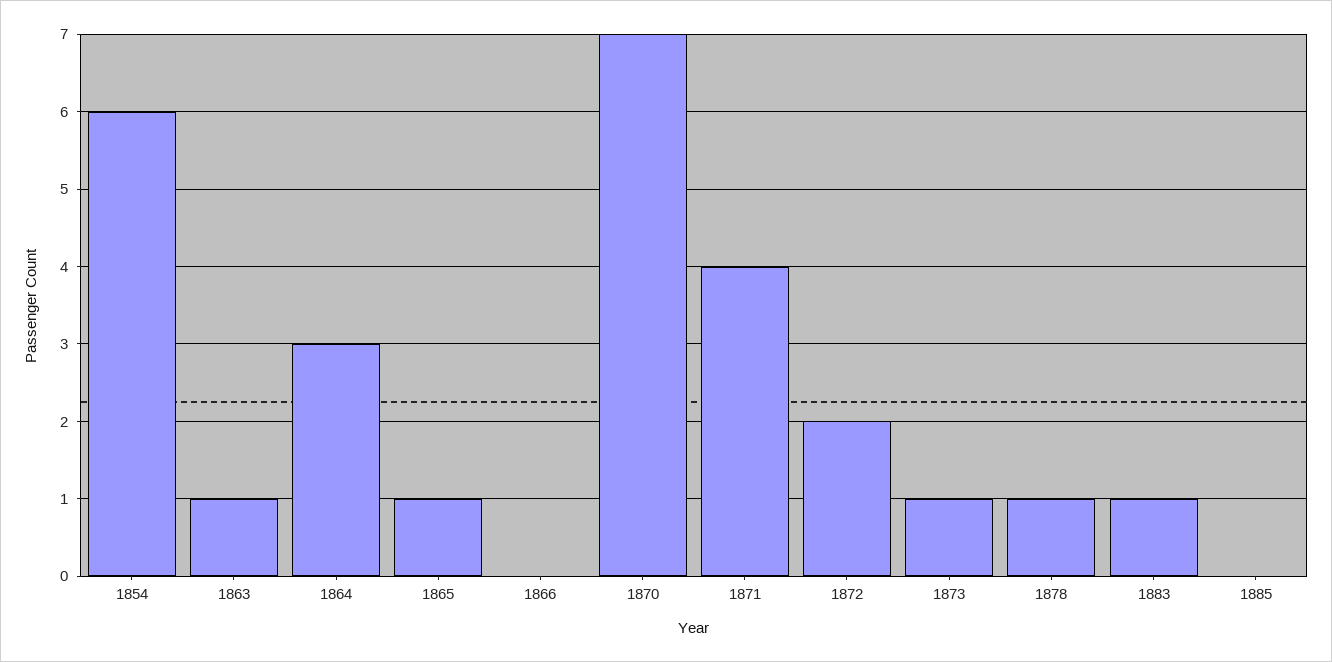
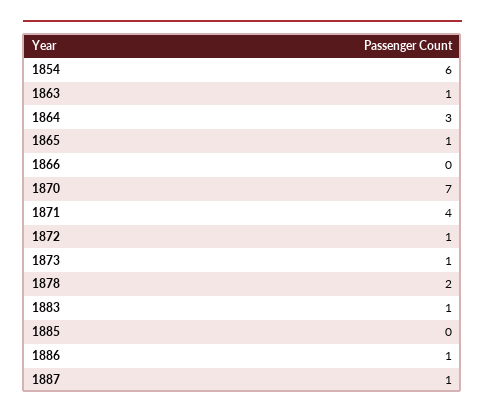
1872: 2 -> 1
1878: 1 -> 2
1886: none -> 1
1887: none -> 1

